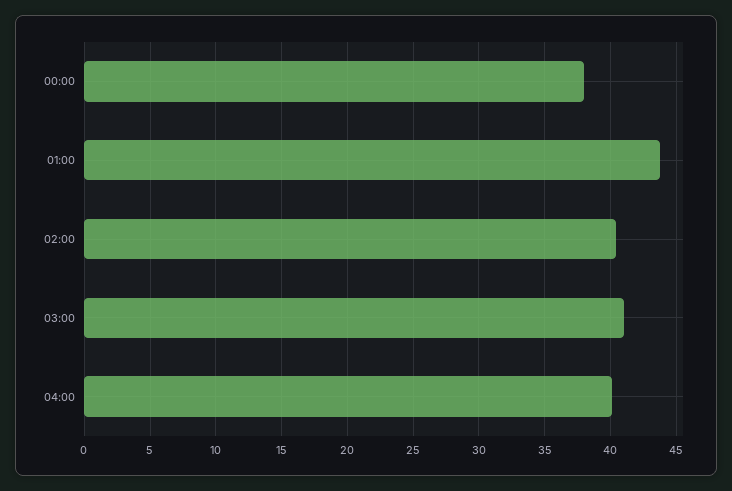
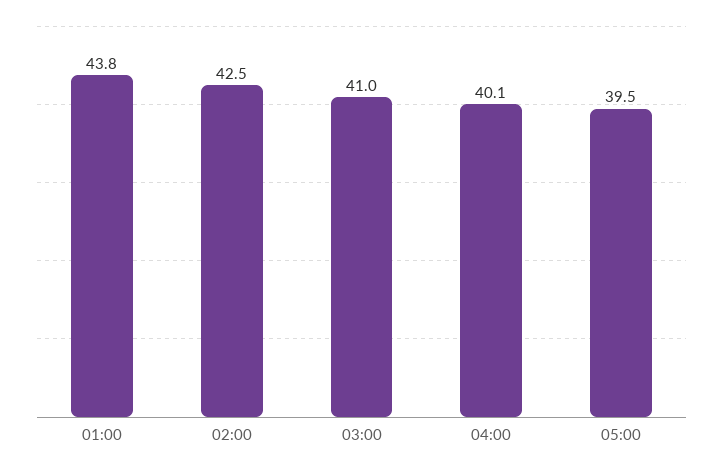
00:00: 38 -> none
02:00: 40.5 -> 42.5
05:00: none -> 39.5

